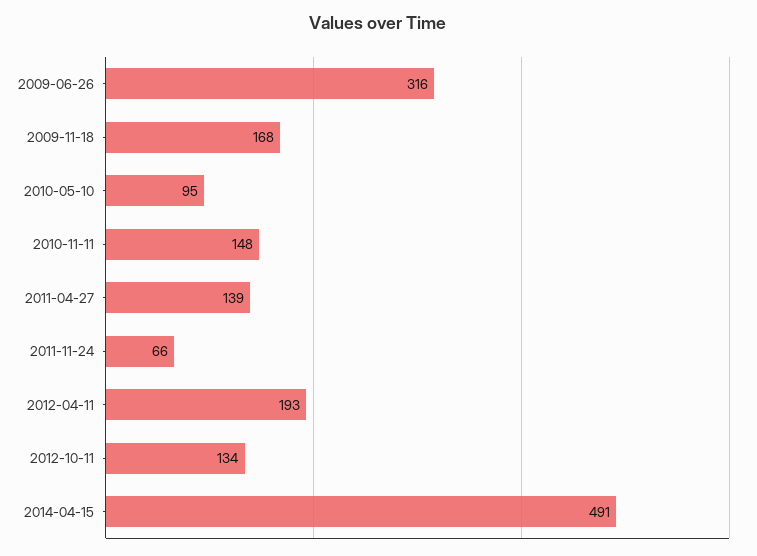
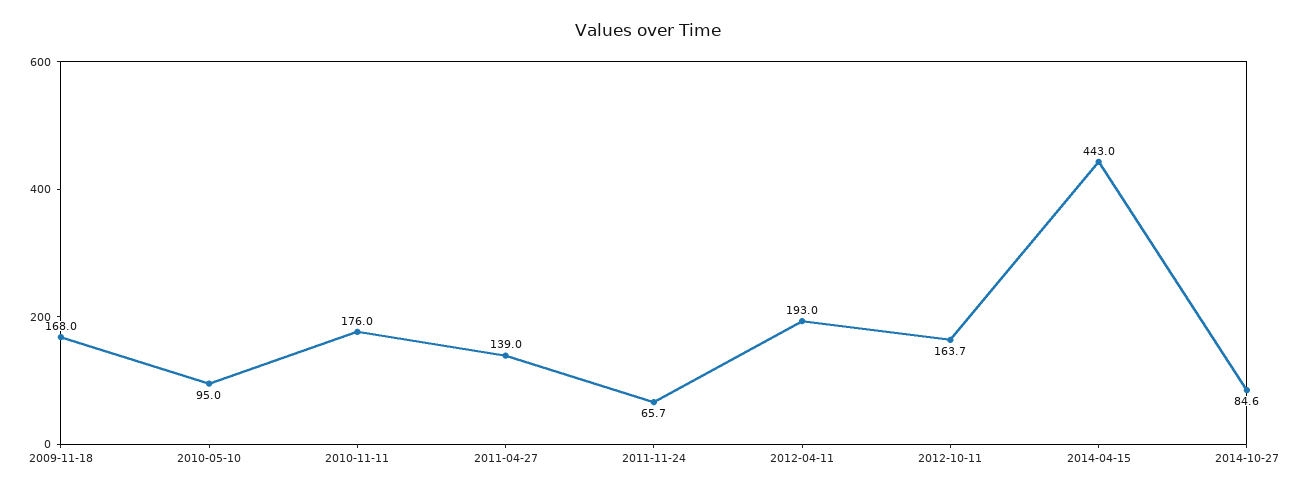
2009-06-26: 316 -> none
2010-11-11: 148 -> 176
2012-10-11: 134 -> 163.7
2014-04-15: 491 -> 443
2014-10-27: none -> 84.6

